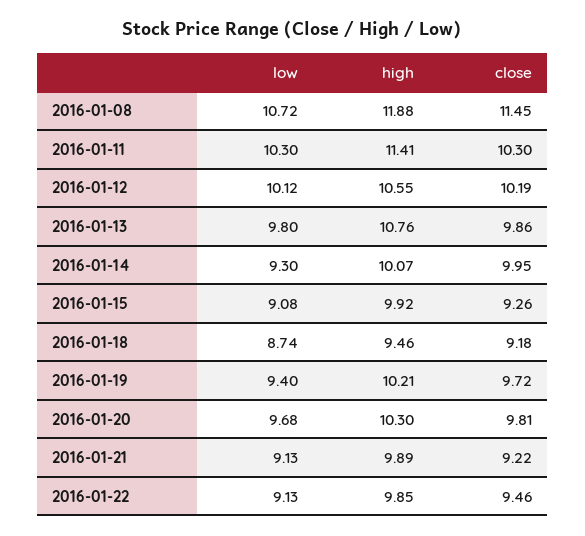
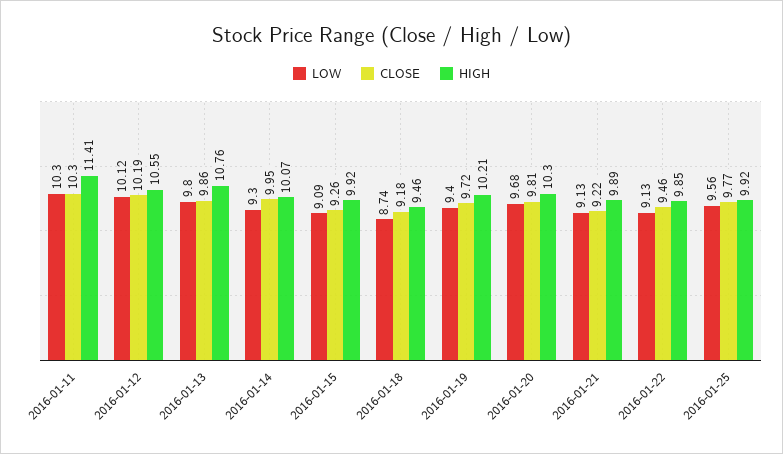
low, 2016-01-08: 10.72 -> none
high, 2016-01-08: 11.88 -> none
close, 2016-01-08: 11.45 -> none
low, 2016-01-15: 9.08 -> 9.09
low, 2016-01-25: none -> 9.56
close, 2016-01-25: none -> 9.77
high, 2016-01-25: none -> 9.92

